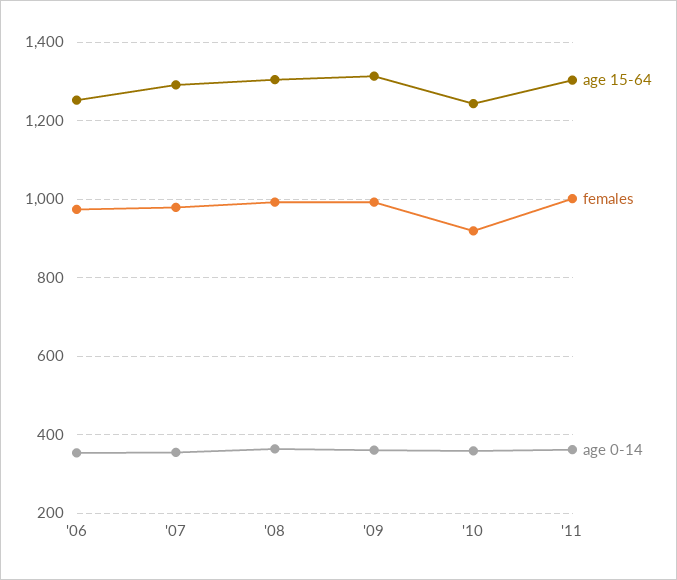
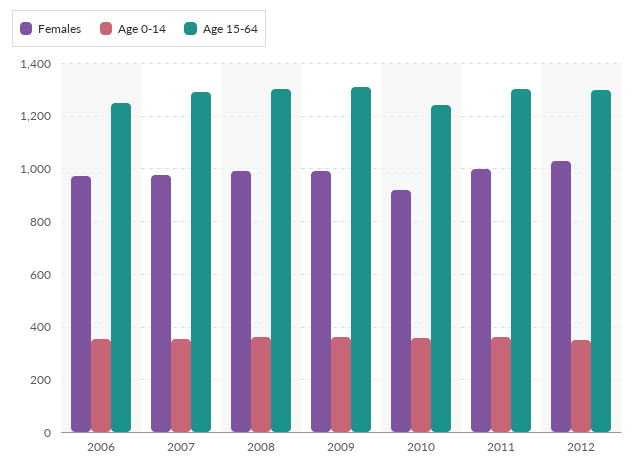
females, 2012: none -> 1025
age 0-14, 2012: none -> 350
age 15-64, 2012: none -> 1300

